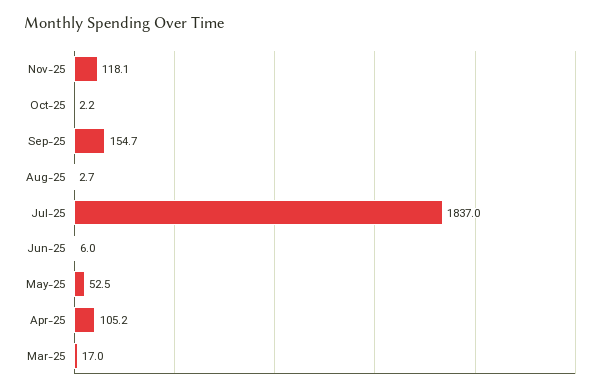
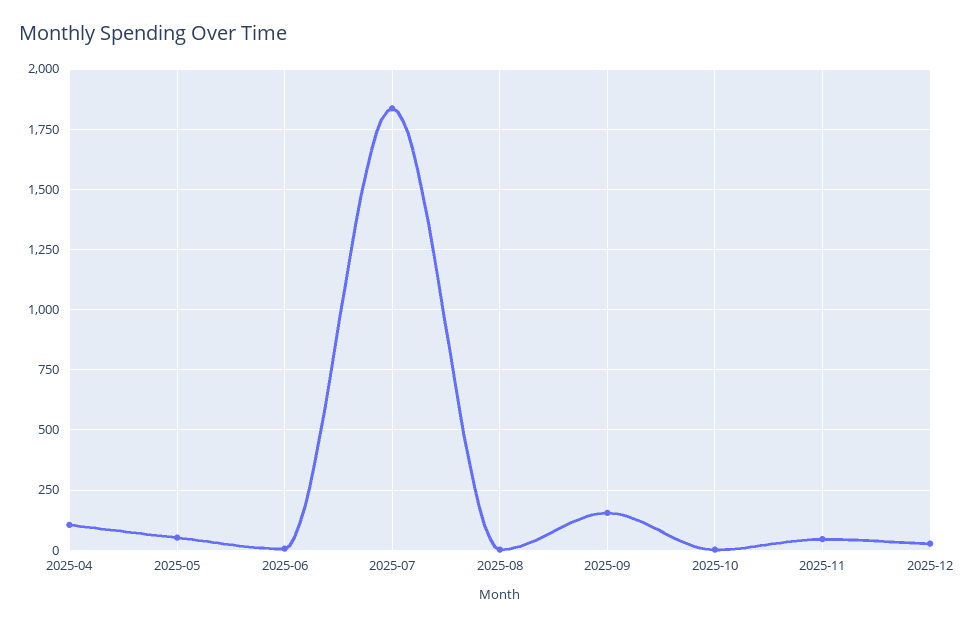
Nov-25: 118.1 -> 50
Mar-25: 17 -> none
2025-12: none -> 25

